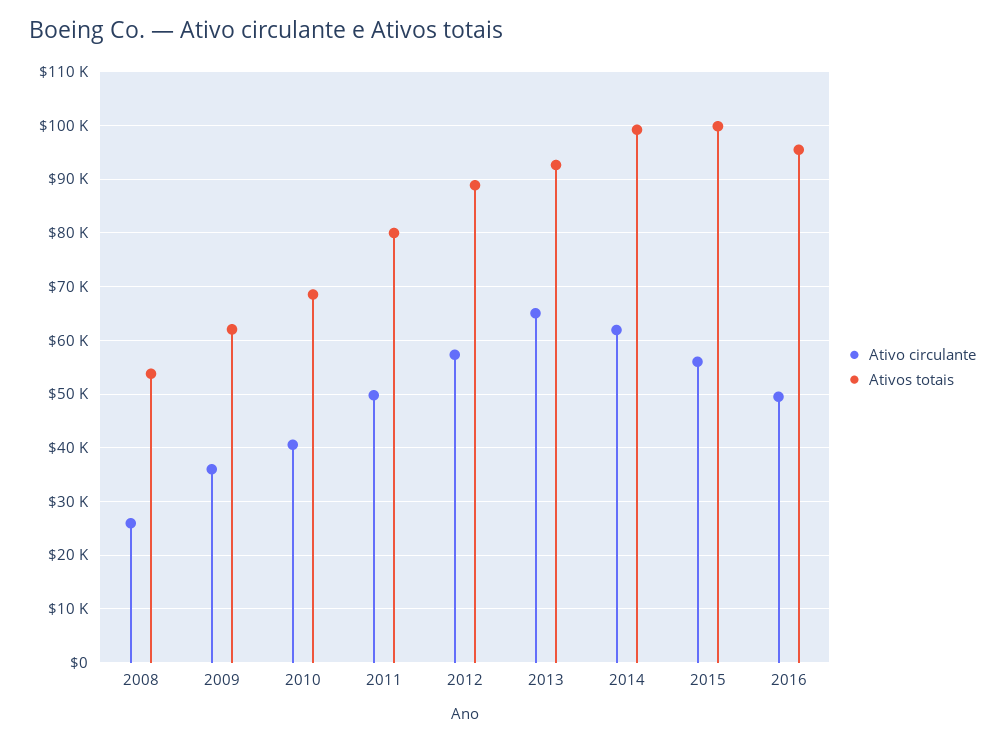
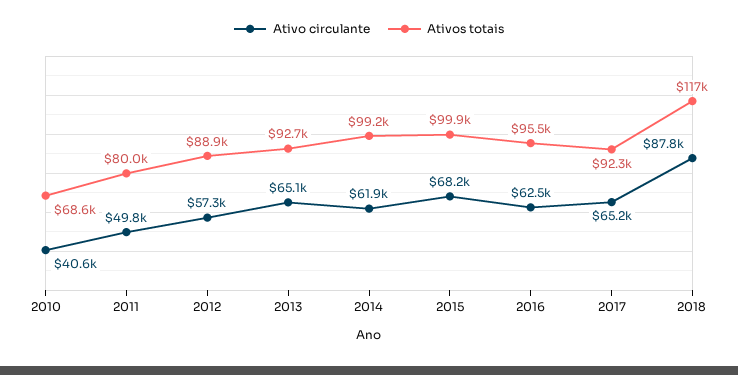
Ativo circulante, 2008: 26000 -> none
Ativos totais, 2008: 54000 -> none
Ativo circulante, 2009: 36000 -> none
Ativos totais, 2009: 62000 -> none
Ativo circulante, 2015: 56000 -> 68200
Ativo circulante, 2016: 50000 -> 62500
Ativo circulante, 2017: none -> 65200
Ativos totais, 2017: none -> 92300
Ativo circulante, 2018: none -> 87800
Ativos totais, 2018: none -> 117000

